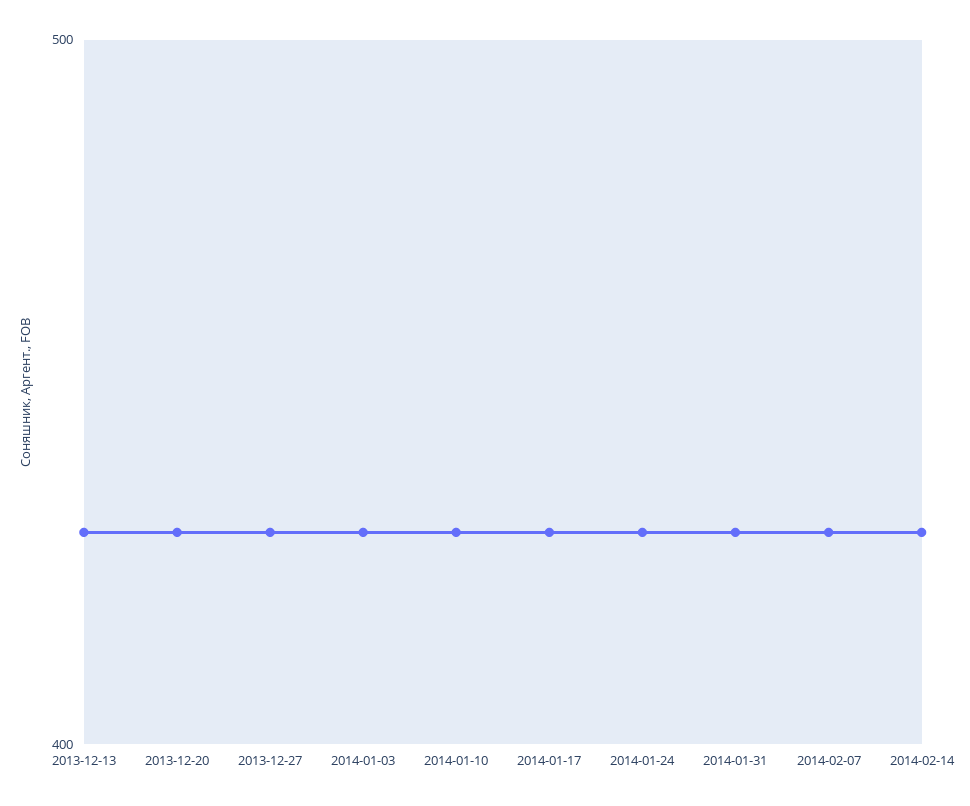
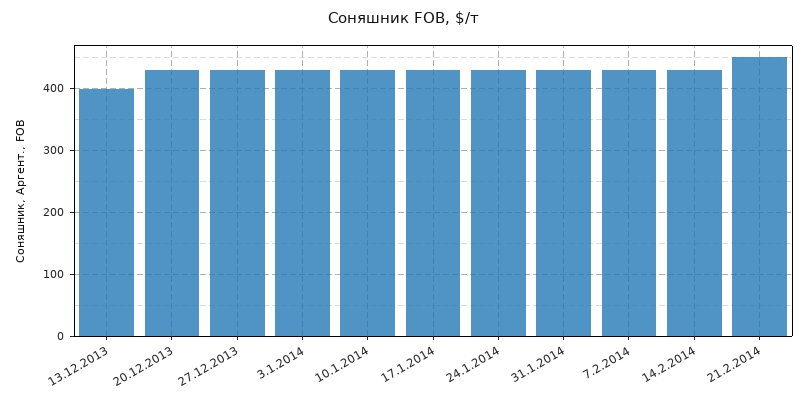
2013-12-13: 430 -> 400
21.2.2014: none -> 450

